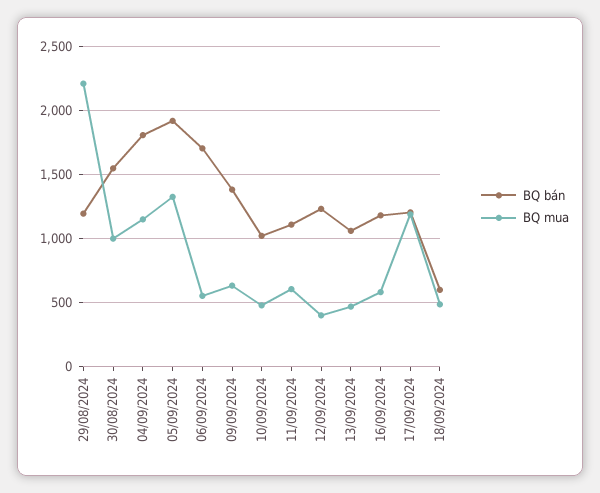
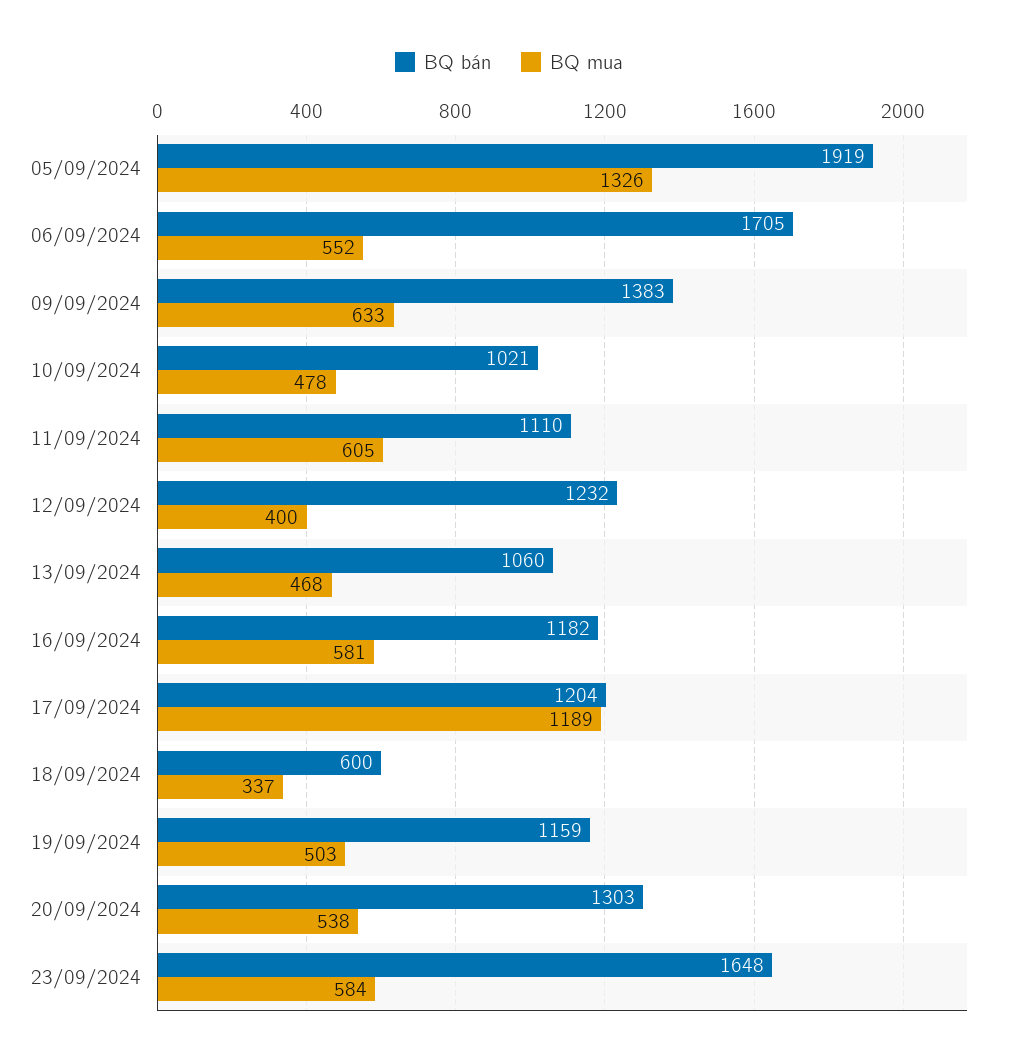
BQ bán, 29/08/2024: 1200 -> none
BQ mua, 29/08/2024: 2200 -> none
BQ bán, 30/08/2024: 1550 -> none
BQ mua, 30/08/2024: 1000 -> none
BQ bán, 04/09/2024: 1800 -> none
BQ mua, 04/09/2024: 1150 -> none
BQ mua, 18/09/2024: 500 -> 337
BQ bán, 19/09/2024: none -> 1159
BQ mua, 19/09/2024: none -> 503
BQ bán, 20/09/2024: none -> 1303
BQ mua, 20/09/2024: none -> 538
BQ bán, 23/09/2024: none -> 1648
BQ mua, 23/09/2024: none -> 584

